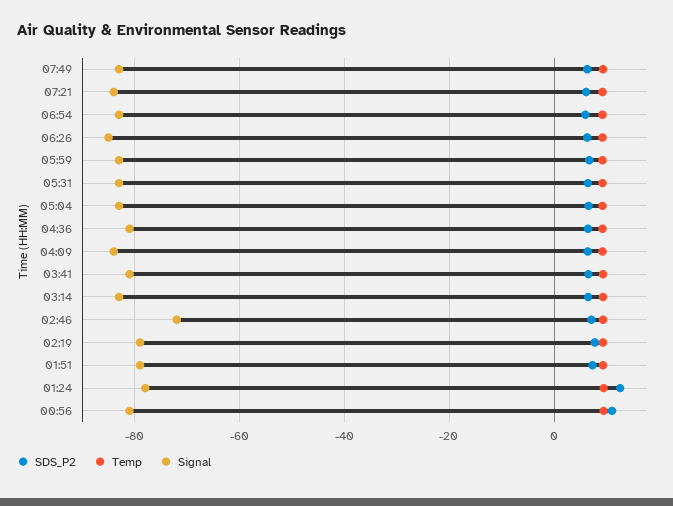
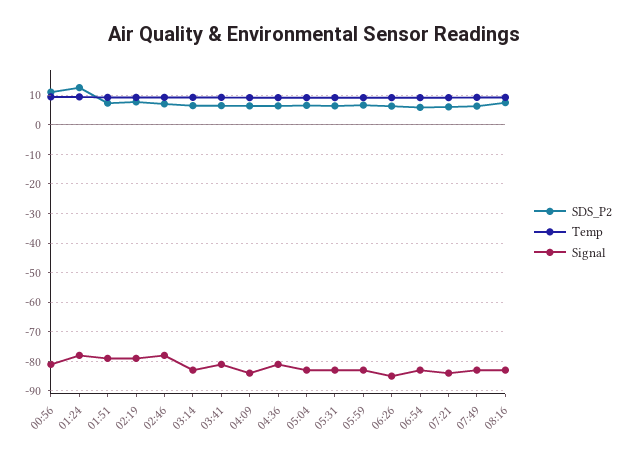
Signal, 02:46: -72 -> -77.5
SDS_P2, 08:16: none -> 7.5
Temp, 08:16: none -> 10
Signal, 08:16: none -> -82.5

